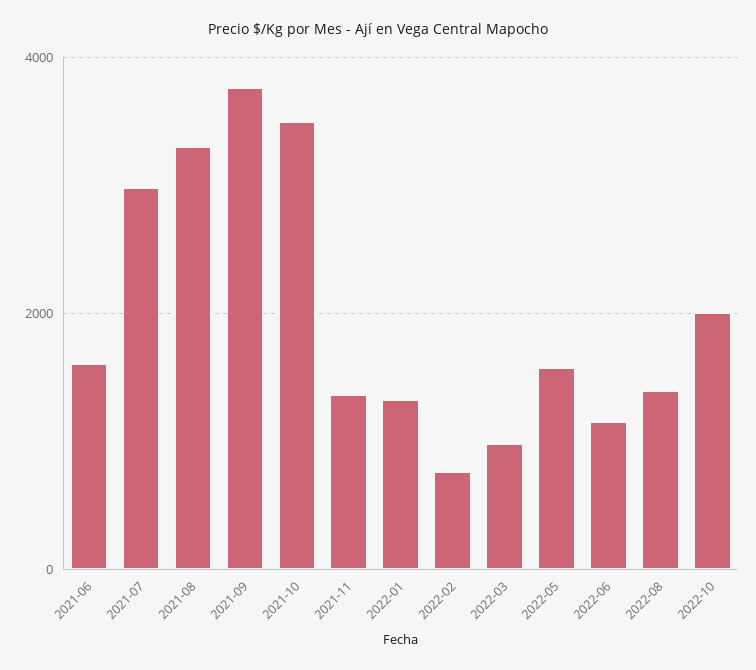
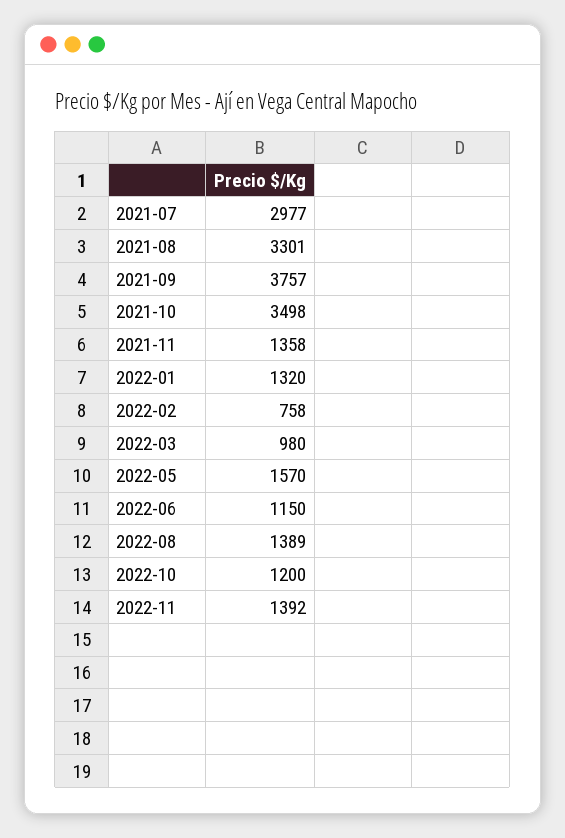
2021-06: 1600 -> none
2022-10: 2000 -> 1200
2022-11: none -> 1392

